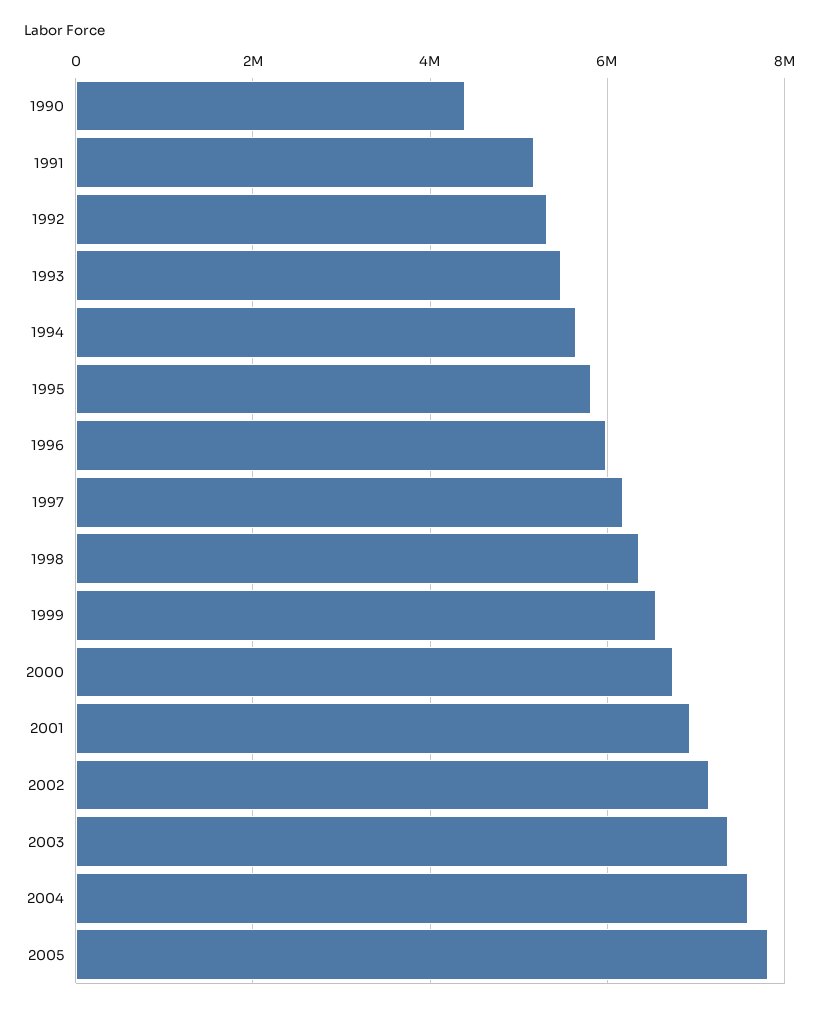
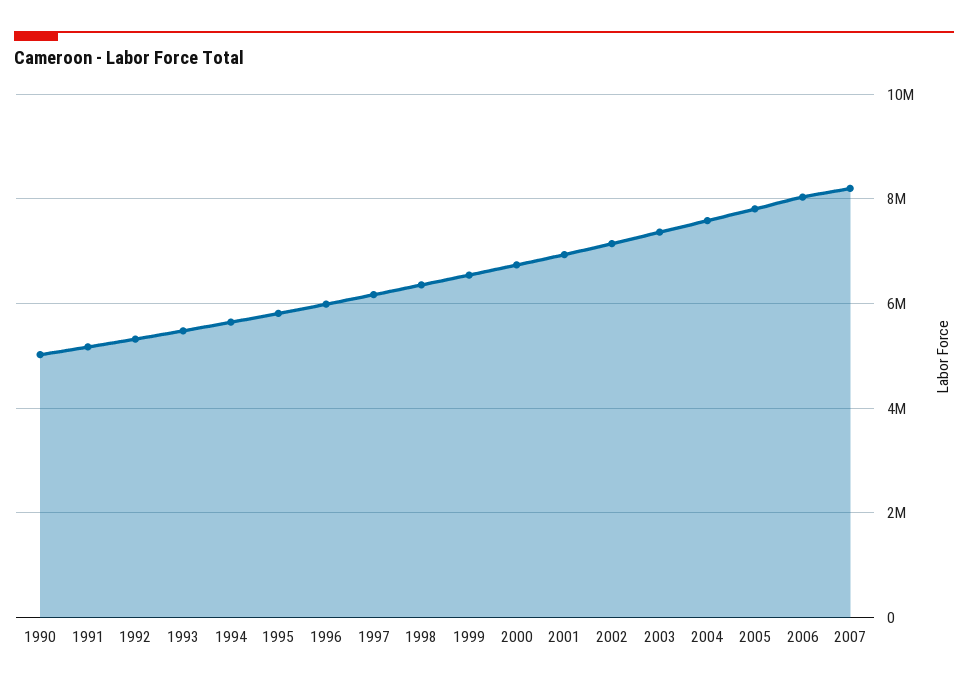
1990: 4400000 -> 5000000
2006: none -> 8000000
2007: none -> 8200000

